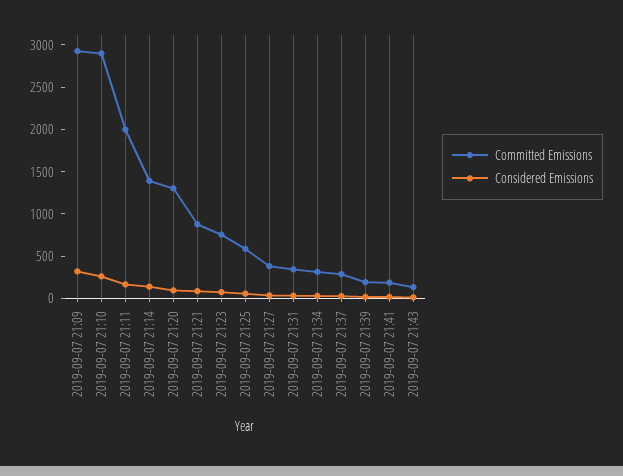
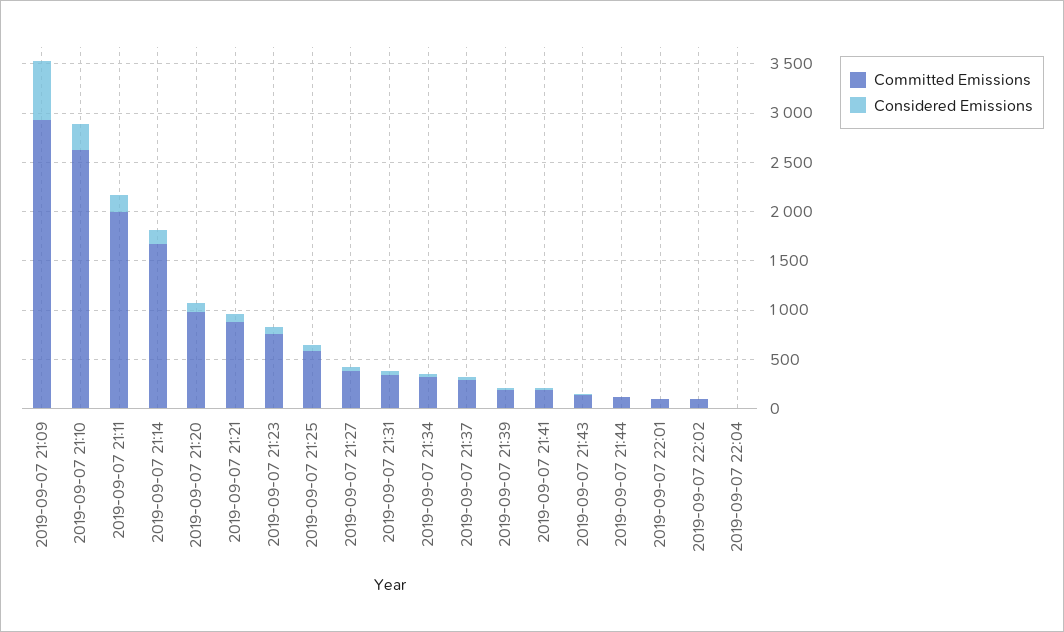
Considered Emissions, 2019-09-07 21:09: 300 -> 600
Committed Emissions, 2019-09-07 21:10: 2900 -> 2600
Committed Emissions, 2019-09-07 21:14: 1400 -> 1700
Committed Emissions, 2019-09-07 21:20: 1300 -> 1000
Committed Emissions, 2019-09-07 21:44: none -> 100
Considered Emissions, 2019-09-07 21:44: none -> 0
Committed Emissions, 2019-09-07 22:01: none -> 100
Considered Emissions, 2019-09-07 22:01: none -> 0
Committed Emissions, 2019-09-07 22:02: none -> 100
Considered Emissions, 2019-09-07 22:02: none -> 0
Committed Emissions, 2019-09-07 22:04: none -> 0
Considered Emissions, 2019-09-07 22:04: none -> 0

